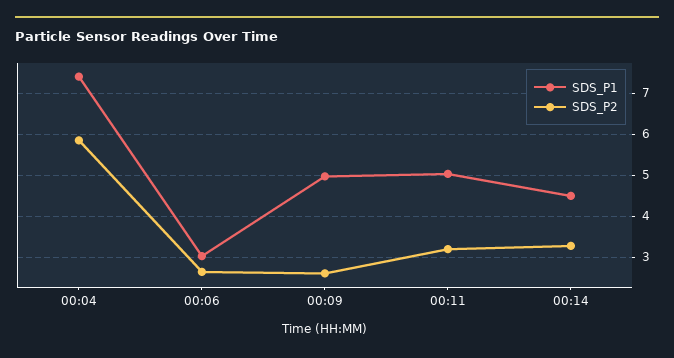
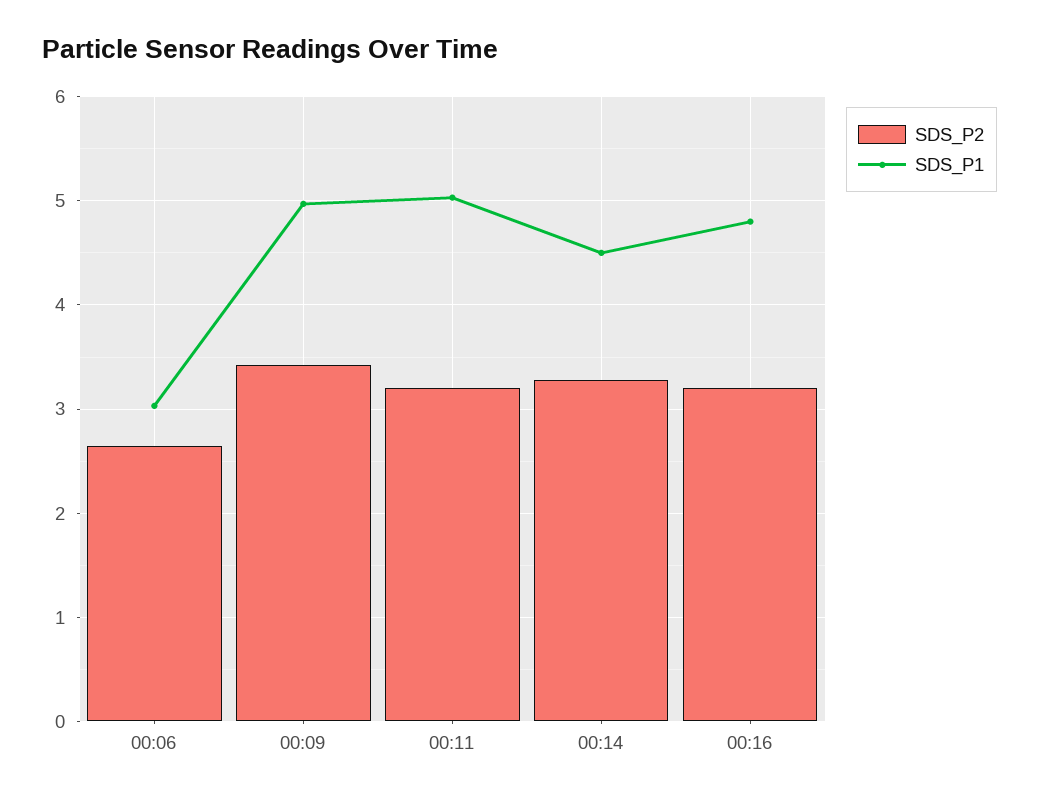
SDS_P1, 00:04: 7.4 -> none
SDS_P2, 00:04: 5.8 -> none
SDS_P2, 00:09: 2.6 -> 3.4
SDS_P2, 00:16: none -> 3.2
SDS_P1, 00:16: none -> 4.8

